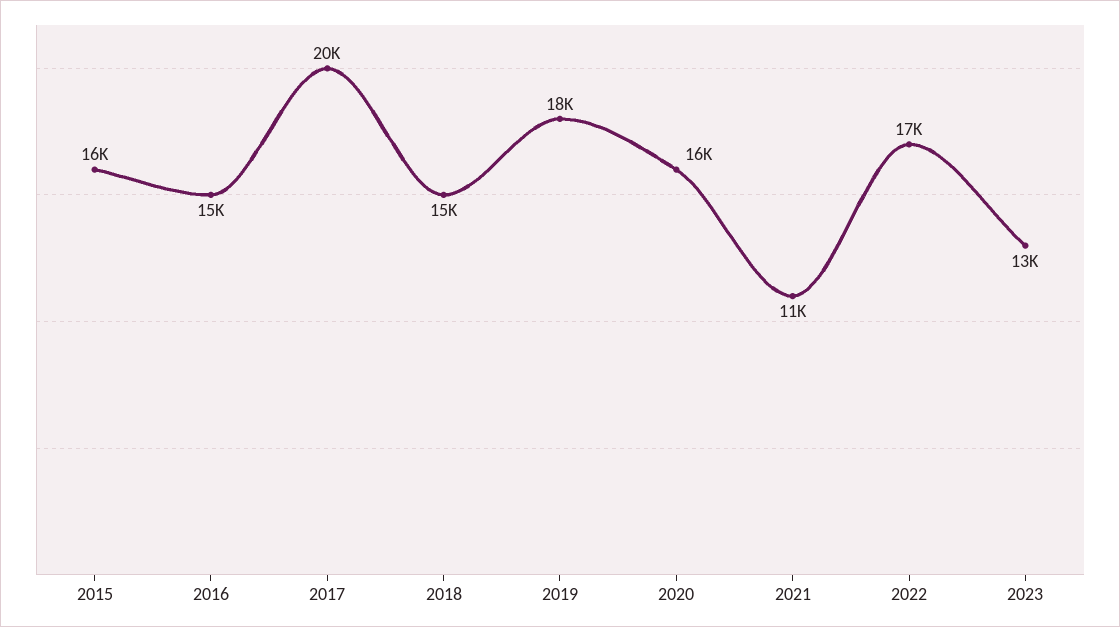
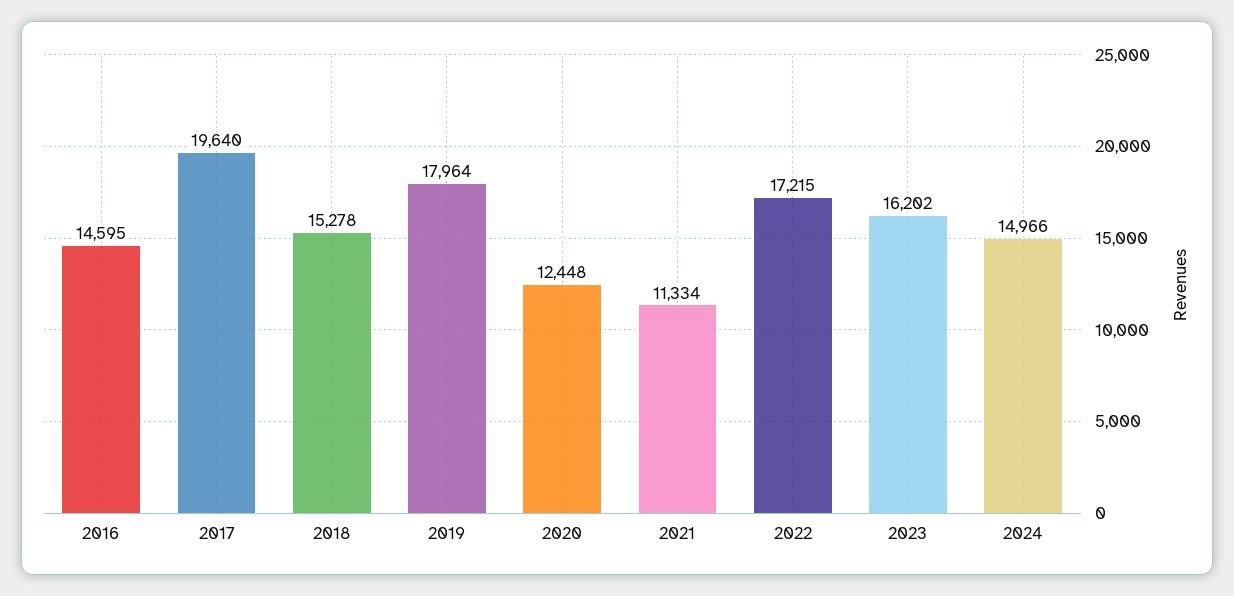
2015: 16000 -> none
2020: 16000 -> 12448
2023: 13000 -> 16202
2024: none -> 14966

